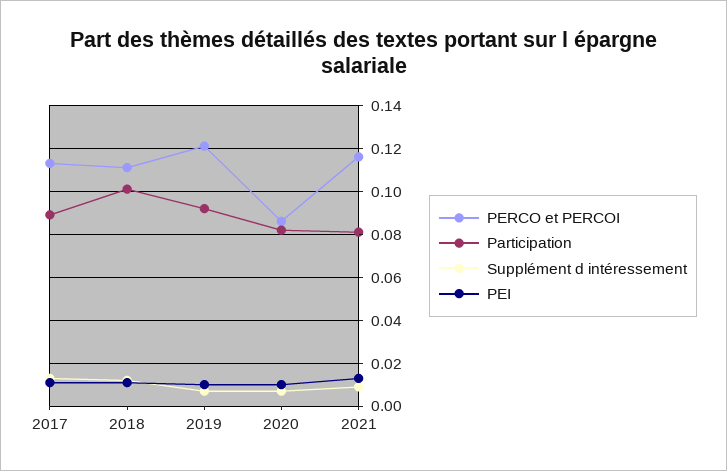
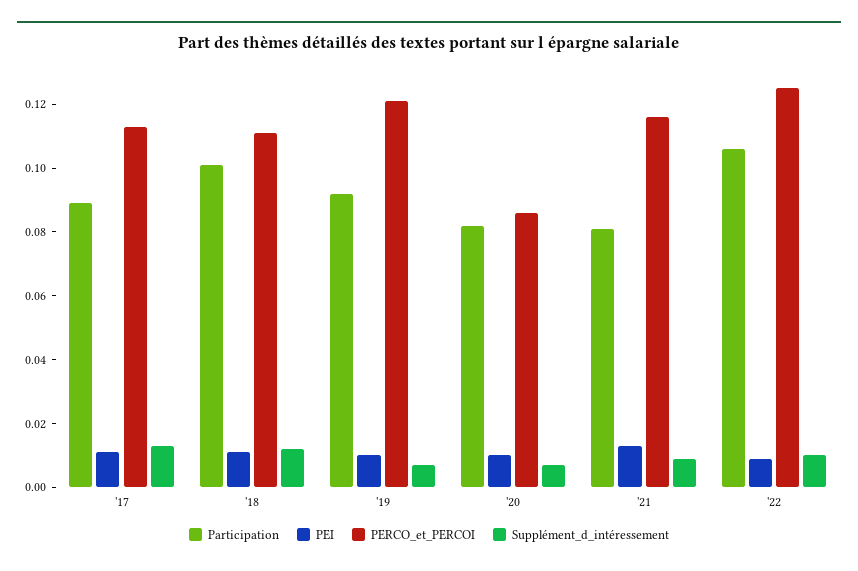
Participation, '22: none -> 0.105
PEI, '22: none -> 0.01
PERCO et PERCOI, '22: none -> 0.125
Supplément d intéressement, '22: none -> 0.01

